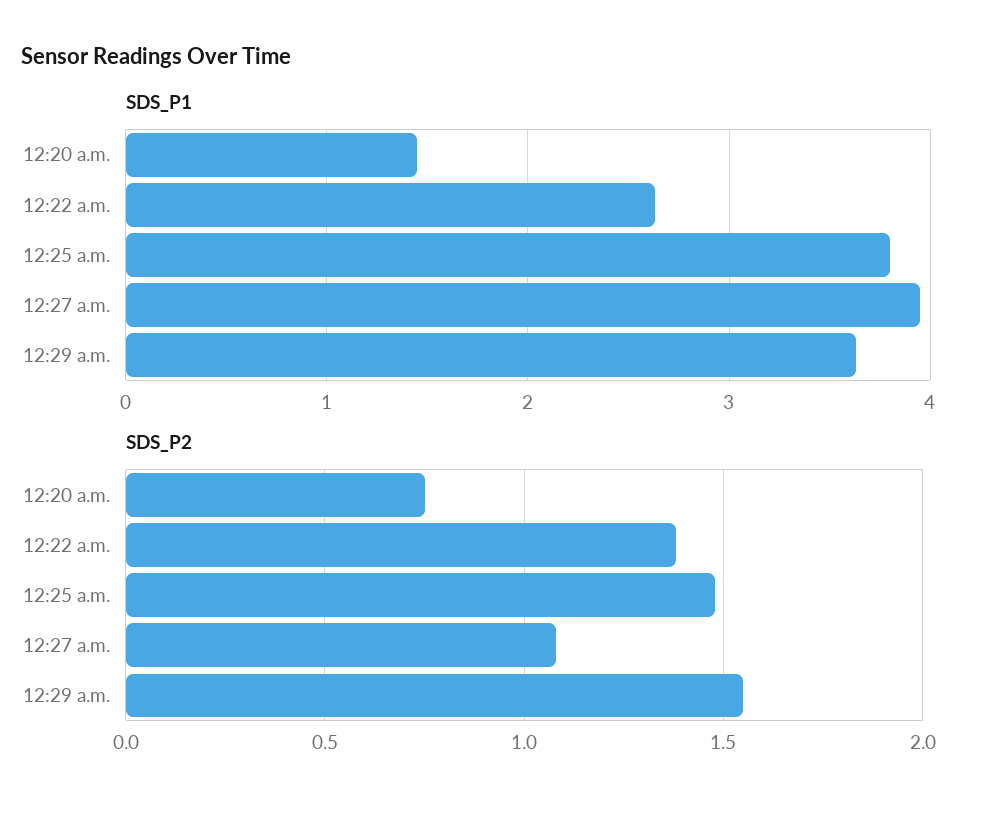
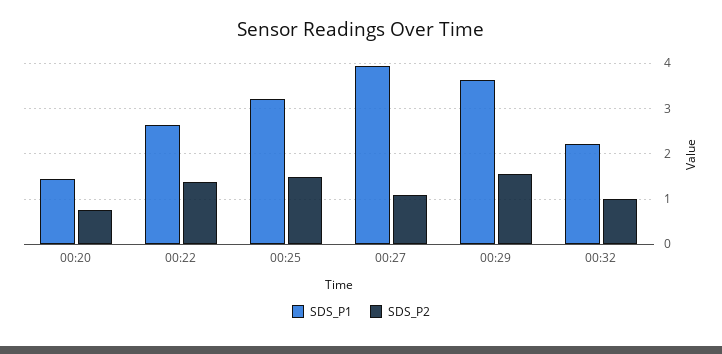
SDS_P1, 12:25 a.m.: 3.8 -> 3.2
SDS_P1, 00:32: none -> 2.2
SDS_P2, 00:32: none -> 1

